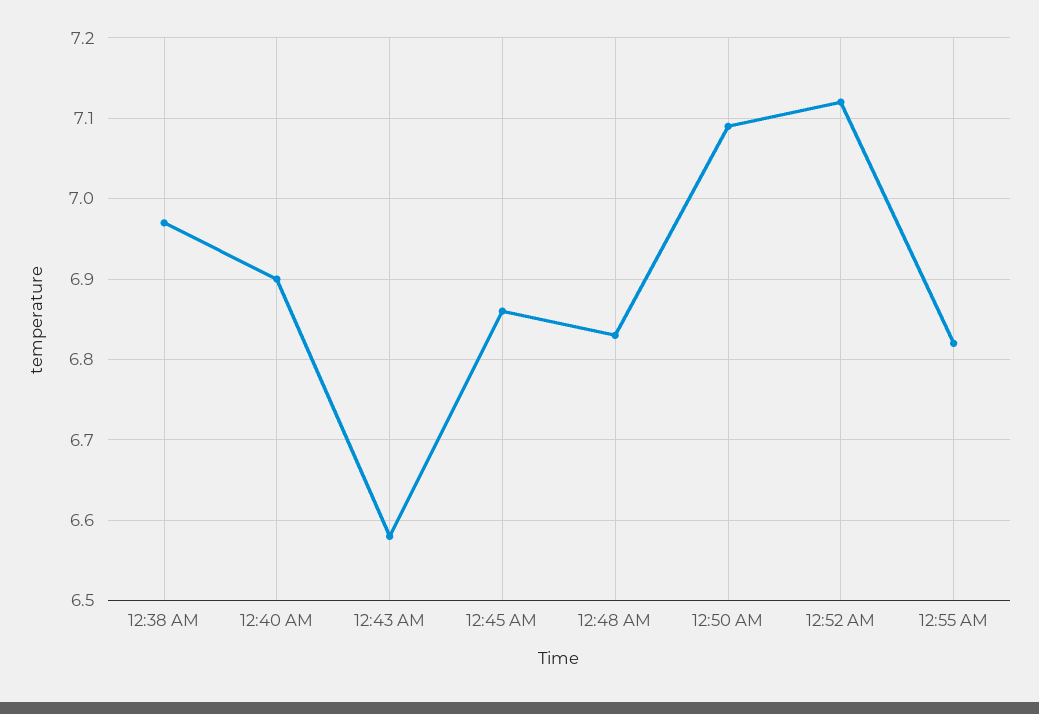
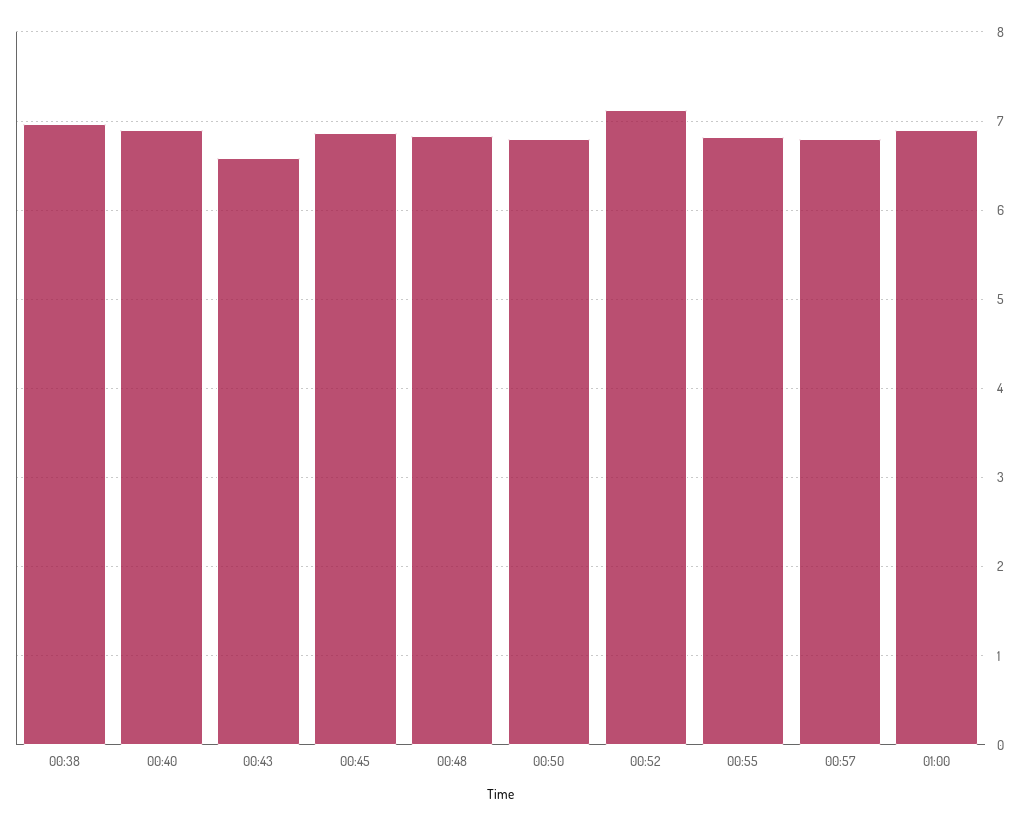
12:50 AM: 7.09 -> 6.8
00:57: none -> 6.8
01:00: none -> 6.9

